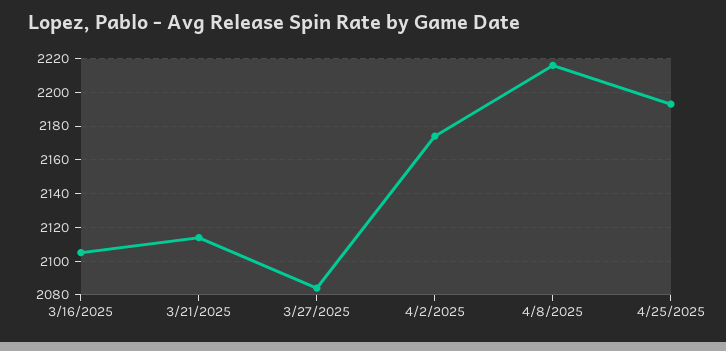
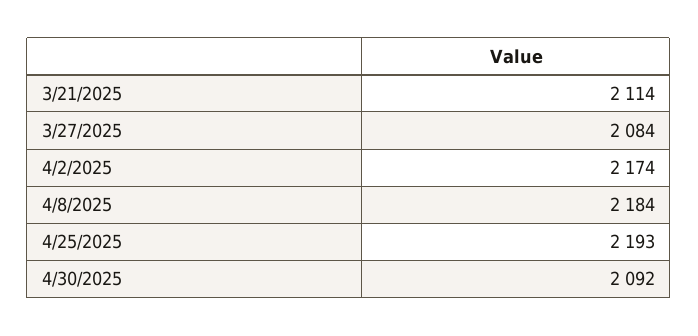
3/16/2025: 2105 -> none
4/8/2025: 2215 -> 2184
4/30/2025: none -> 2092

